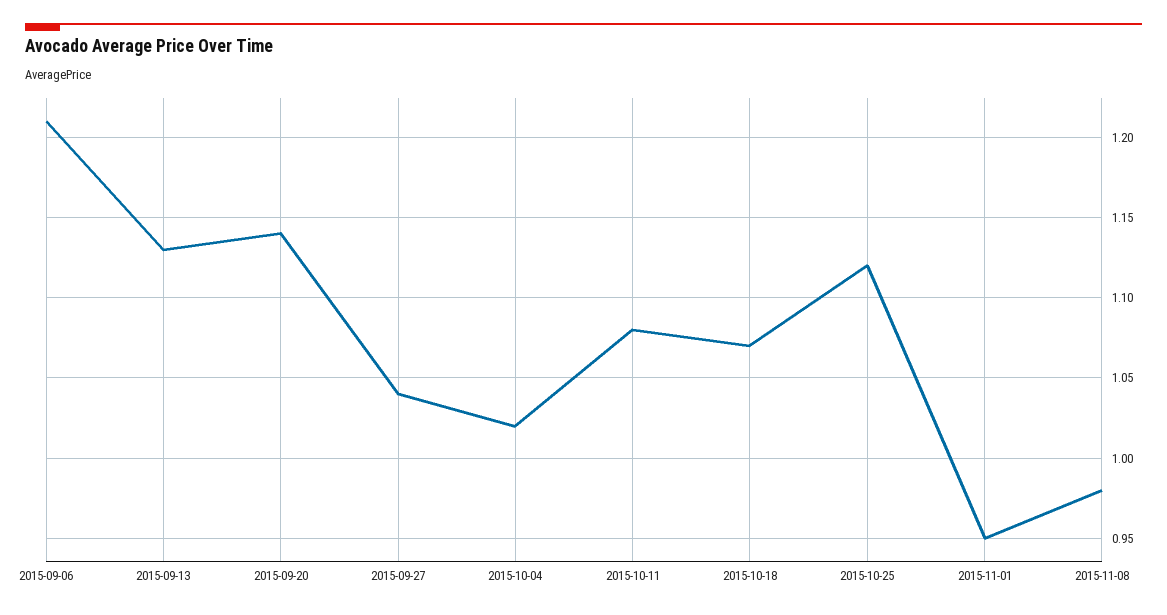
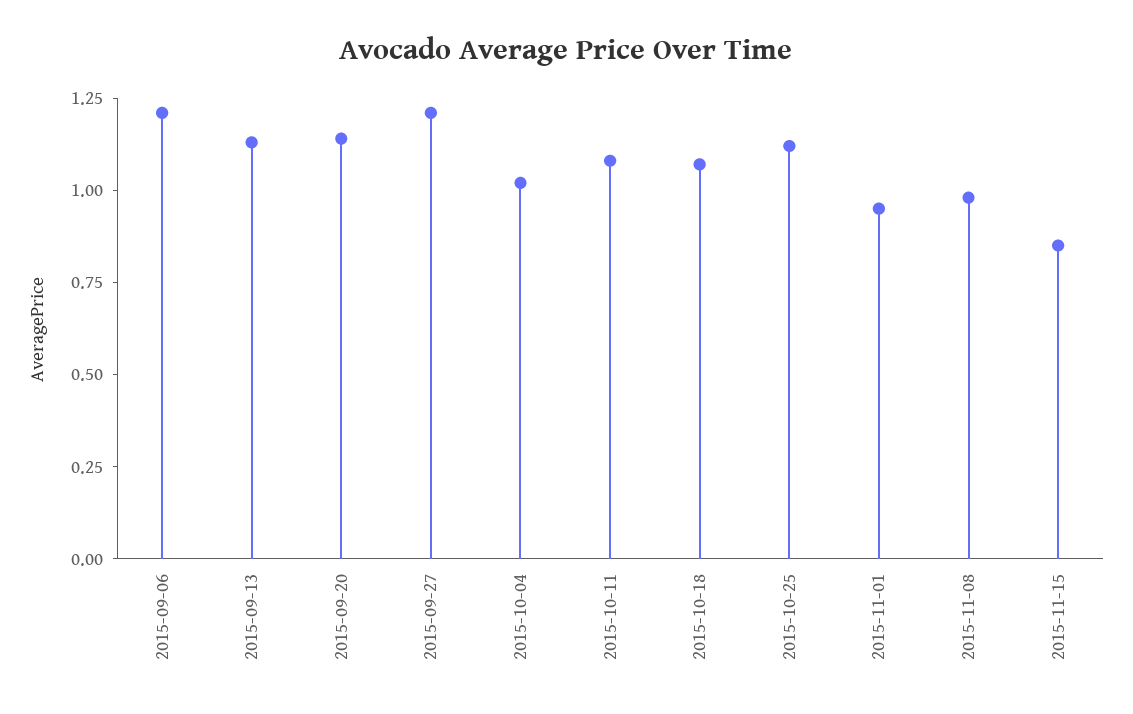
2015-09-27: 1.04 -> 1.2
2015-11-15: none -> 0.85

